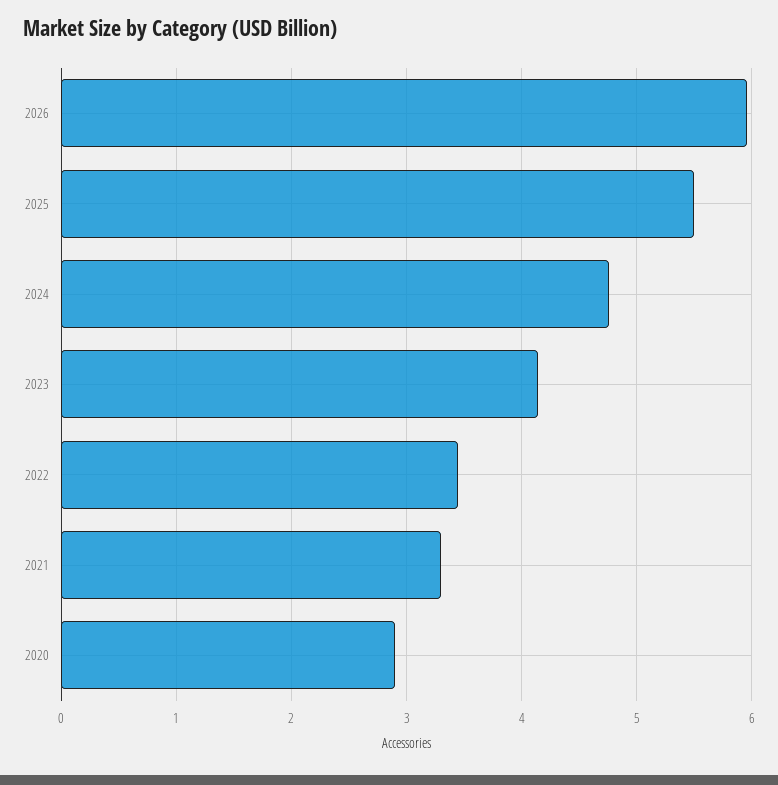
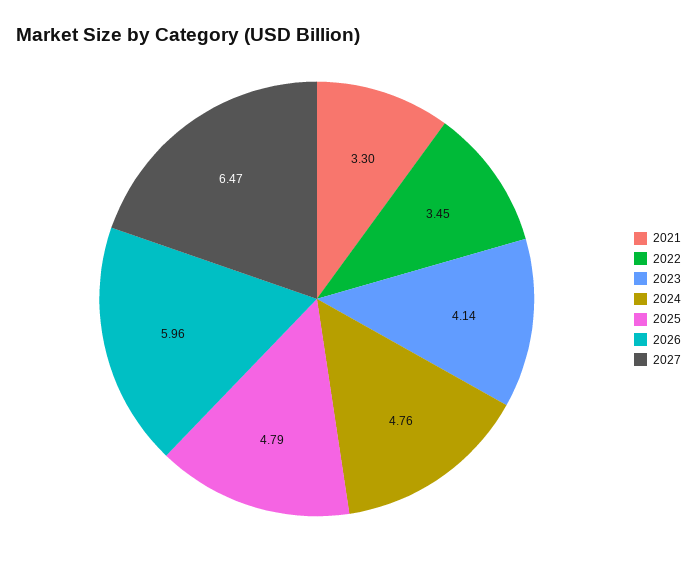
2025: 5.5 -> 4.79
2020: 2.9 -> none
2027: none -> 6.47

